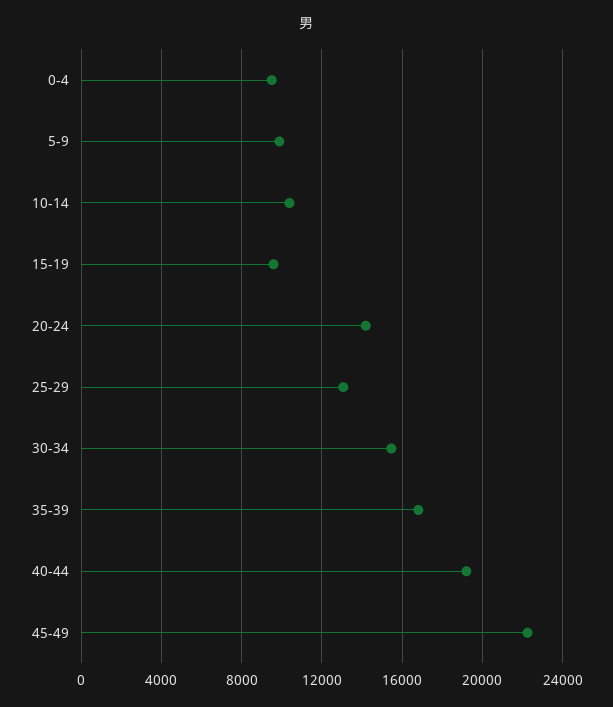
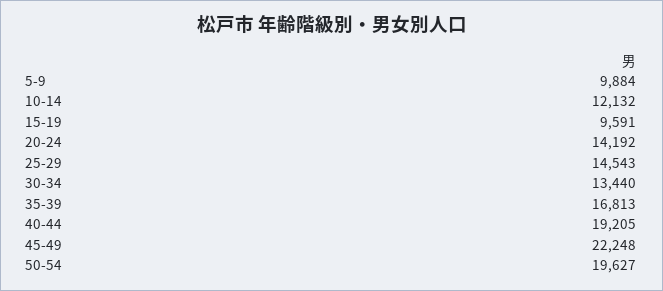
0-4: 9500 -> none
10-14: 10500 -> 12132
25-29: 13000 -> 14543
30-34: 15500 -> 13440
50-54: none -> 19627

